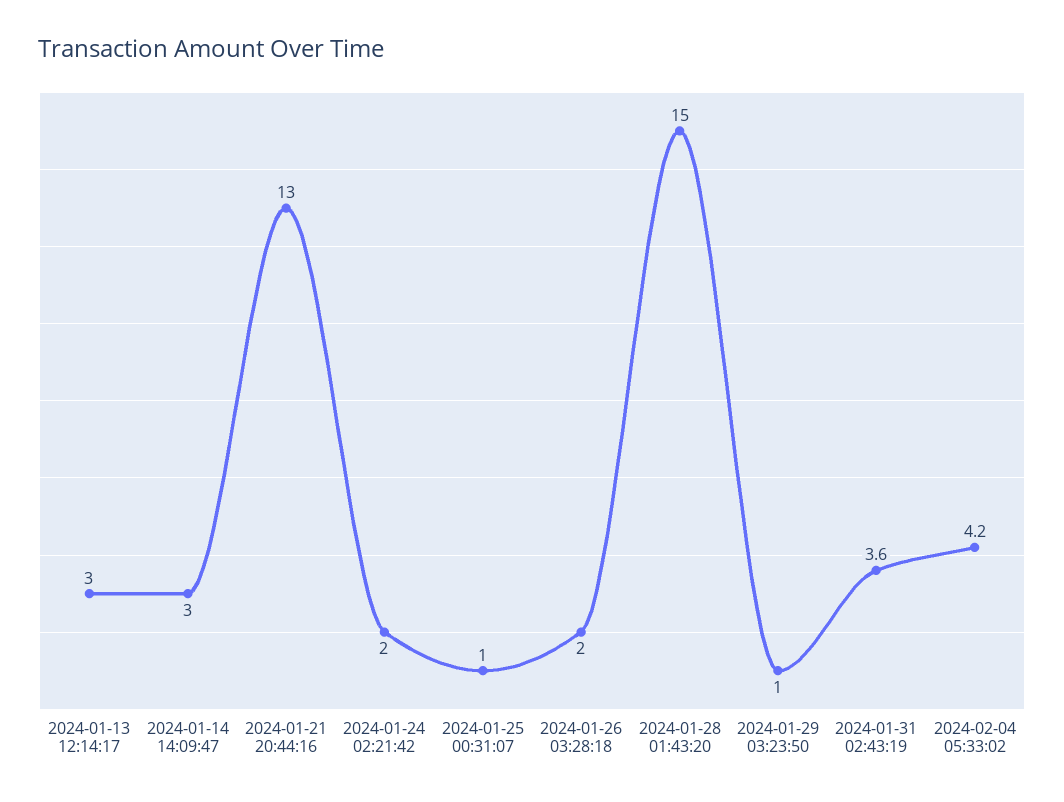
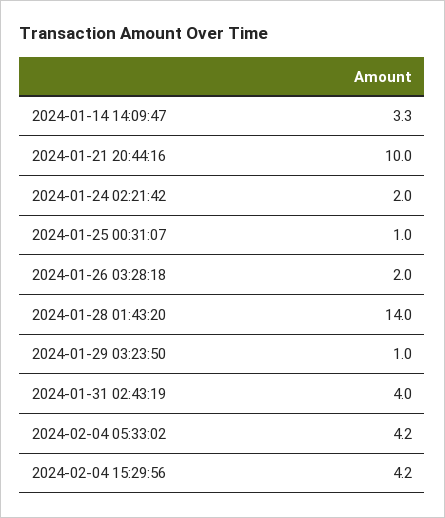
2024-01-13 12:14:17: 3 -> none
2024-01-14 14:09:47: 3 -> 3.3
2024-01-21 20:44:16: 13 -> 10
2024-01-28 01:43:20: 15 -> 14
2024-01-31 02:43:19: 3.6 -> 4
2024-02-04 15:29:56: none -> 4.2

